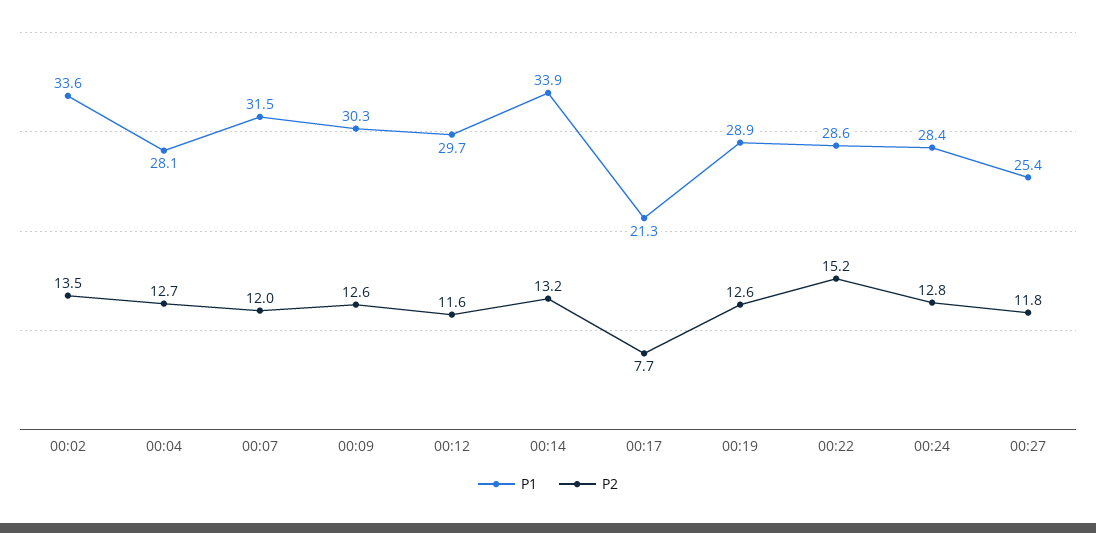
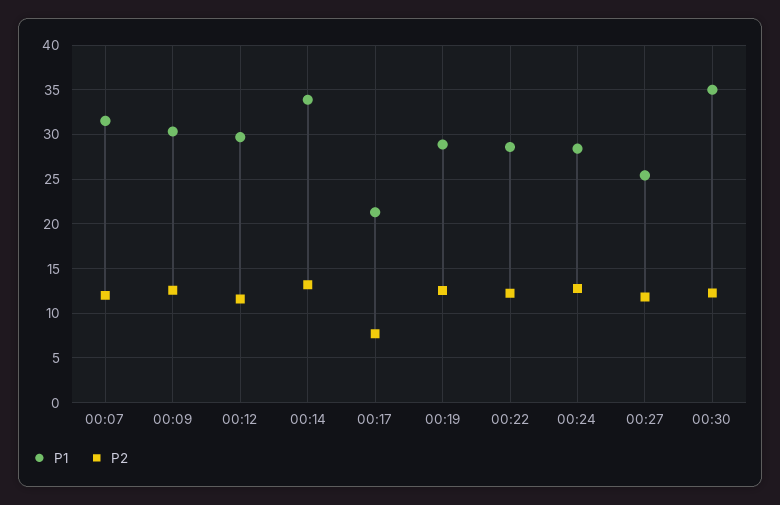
P1, 00:02: 33.6 -> none
P2, 00:02: 13.5 -> none
P1, 00:04: 28.1 -> none
P2, 00:04: 12.7 -> none
P2, 00:22: 15.2 -> 12
P1, 00:30: none -> 35
P2, 00:30: none -> 12

